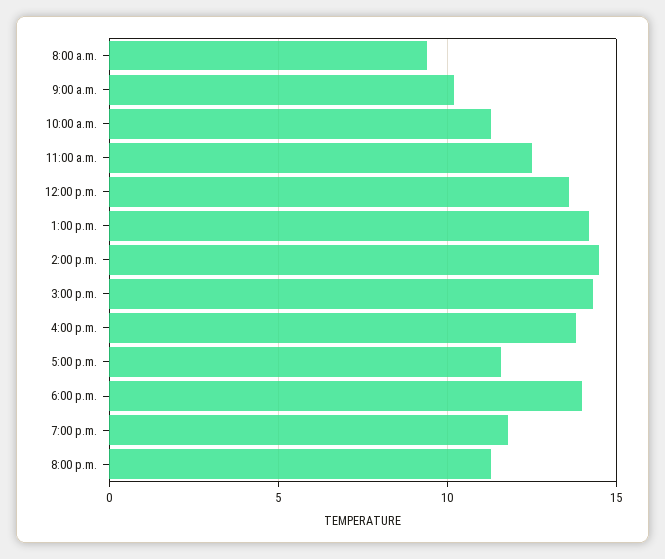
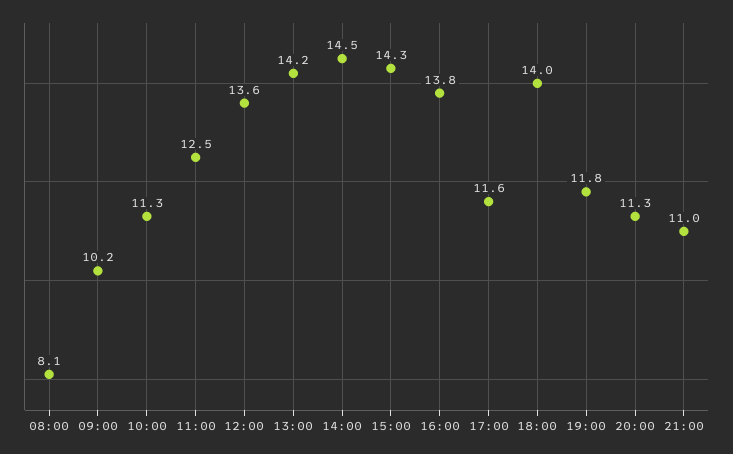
8:00 a.m.: 9.5 -> 8.1
21:00: none -> 11

